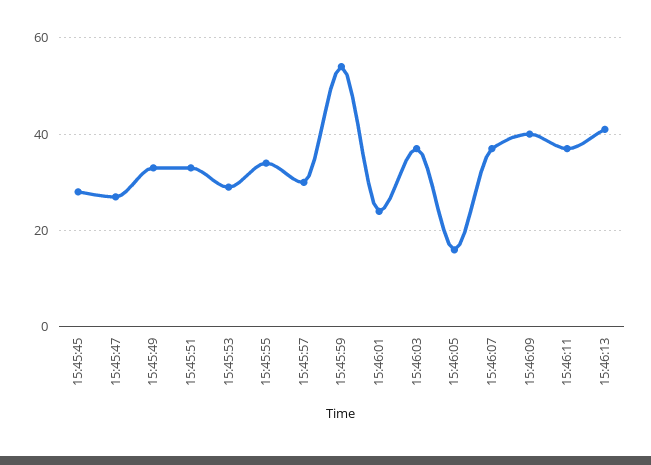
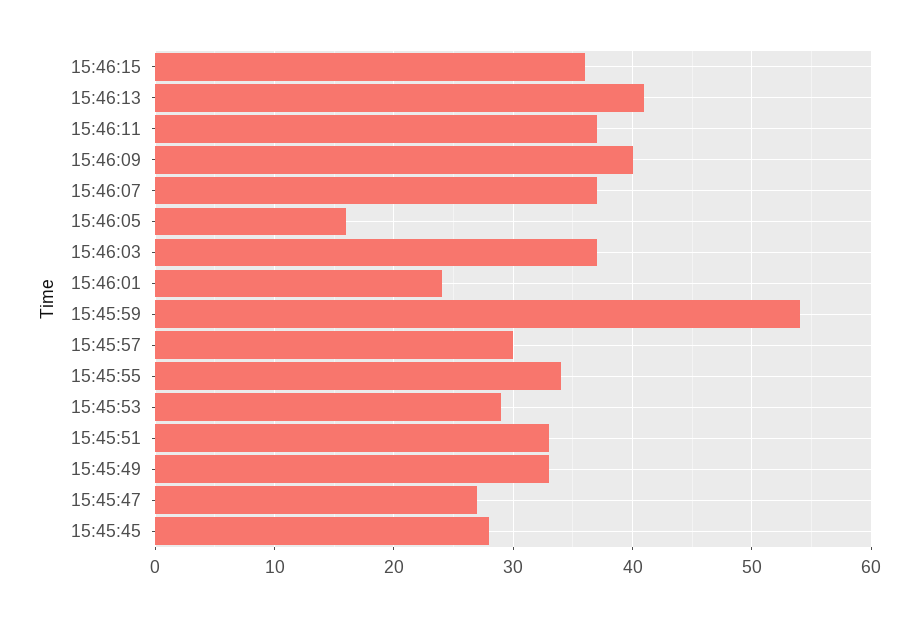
15:46:15: none -> 36

